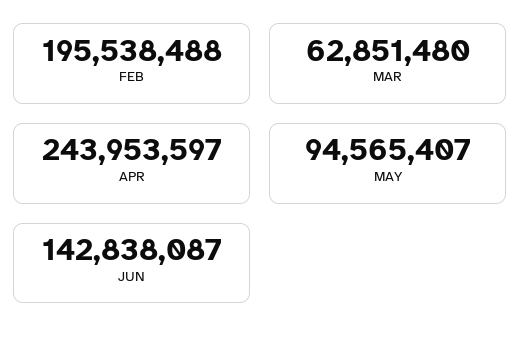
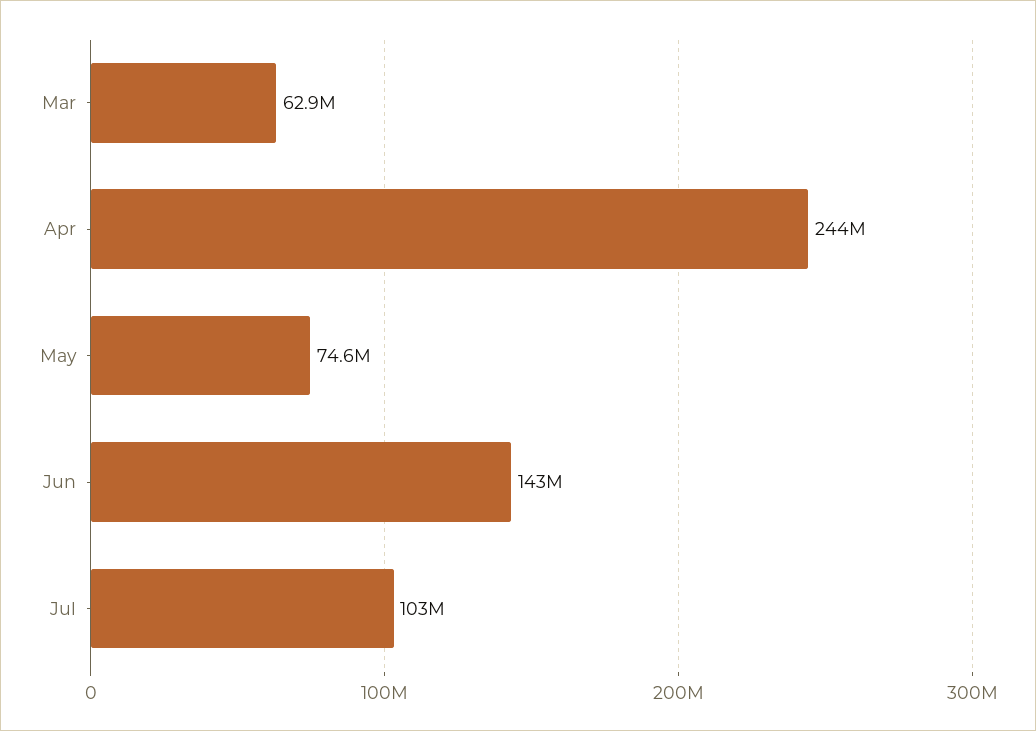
FEB: 195538488 -> none
MAY: 94565407 -> 74600000
Jul: none -> 103000000

